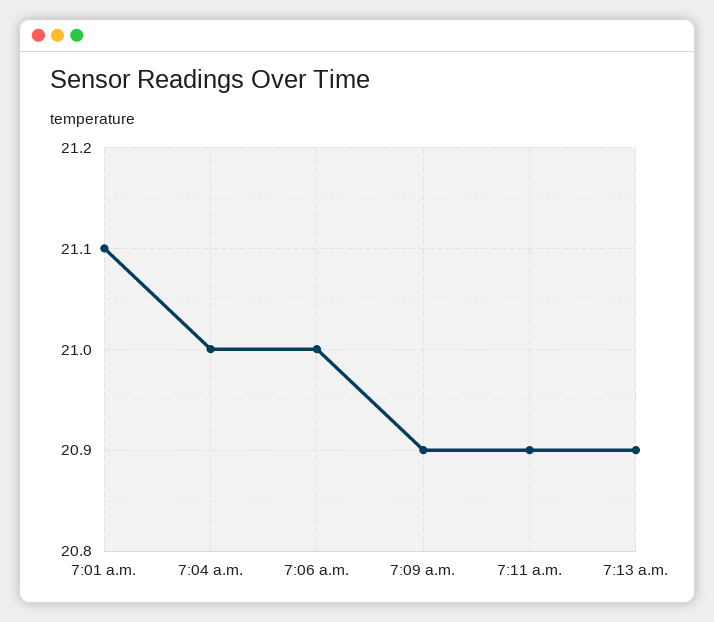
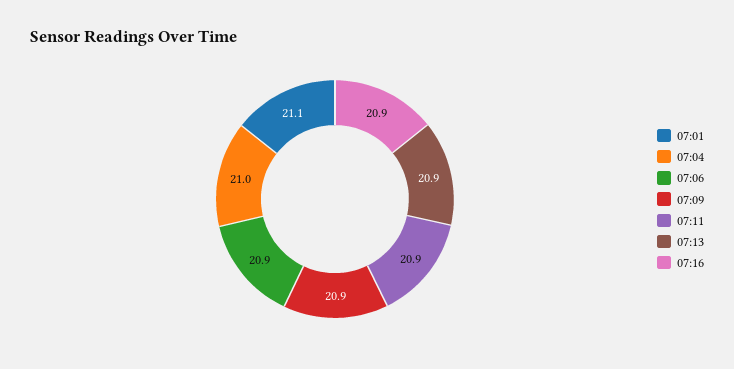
7:06 a.m.: 21 -> 20.9
07:16: none -> 20.9

